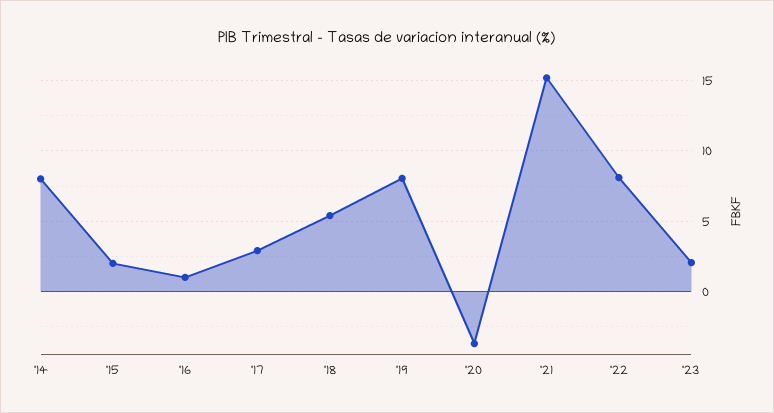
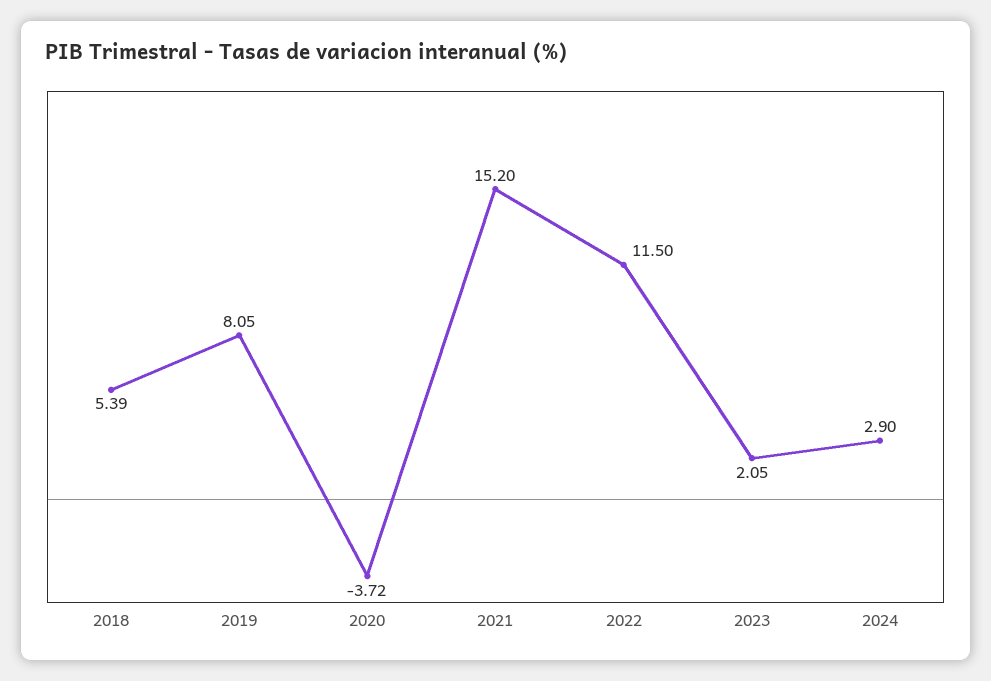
'14: 8 -> none
'15: 2 -> none
'16: 1 -> none
'17: 3 -> none
'22: 8 -> 11.5
2024: none -> 2.9

